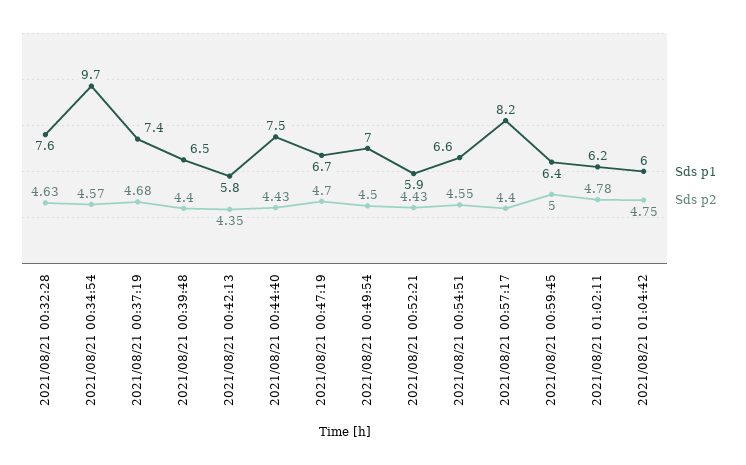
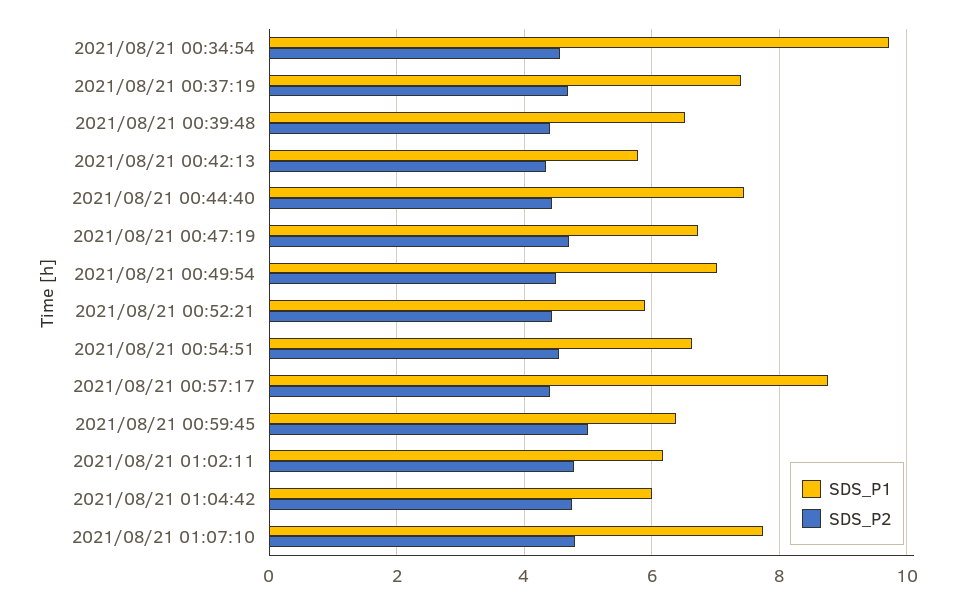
Sds p1, 2021/08/21 00:32:28: 7.6 -> none
Sds p2, 2021/08/21 00:32:28: 4.63 -> none
Sds p1, 2021/08/21 00:57:17: 8.2 -> 8.8
Sds p1, 2021/08/21 01:07:10: none -> 7.8
Sds p2, 2021/08/21 01:07:10: none -> 4.8

